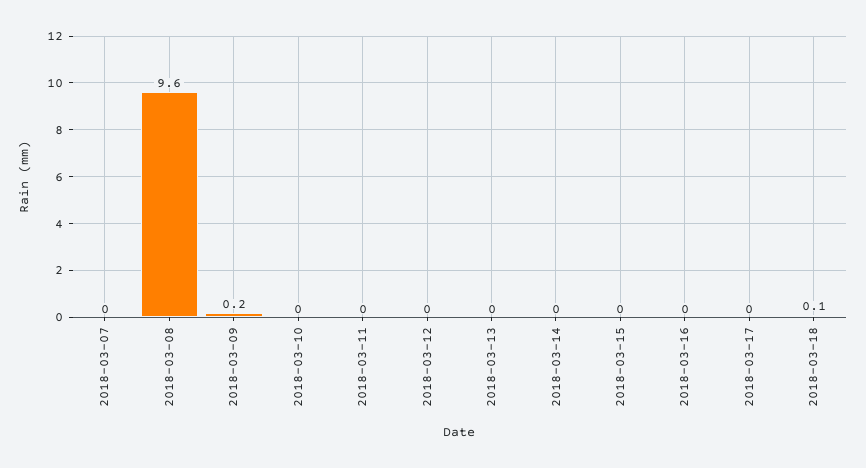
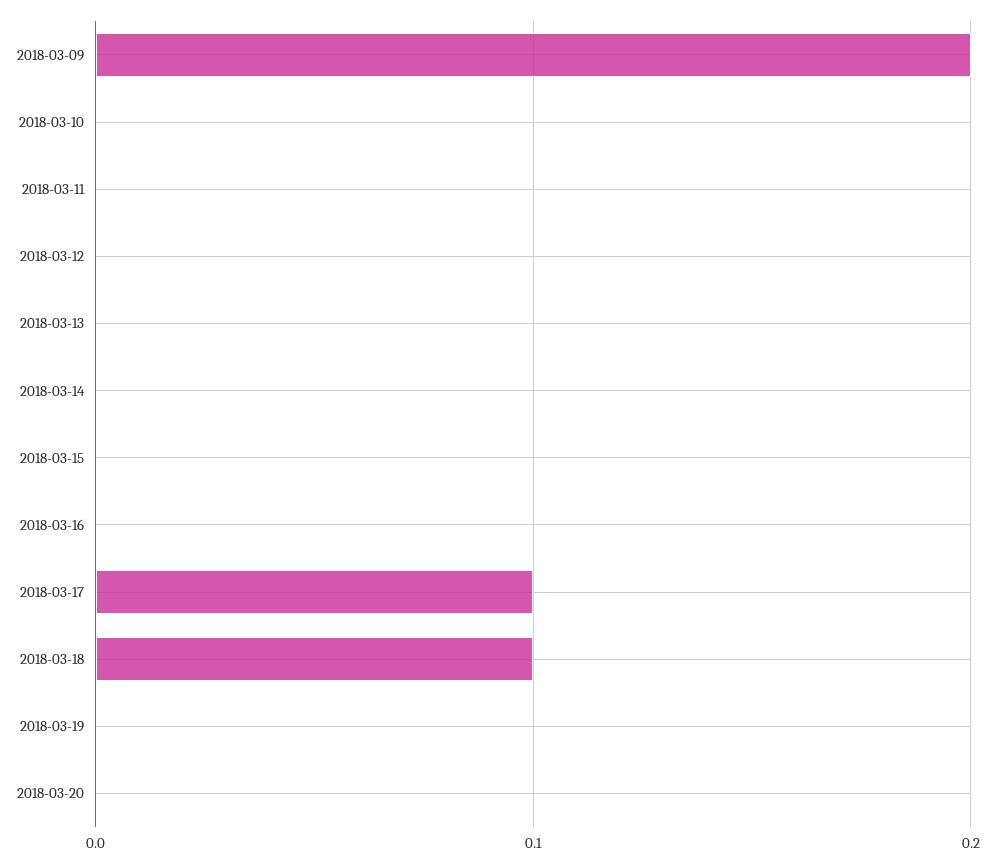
2018-03-07: 0 -> none
2018-03-08: 9.6 -> none
2018-03-17: 0 -> 0.1
2018-03-19: none -> 0
2018-03-20: none -> 0

